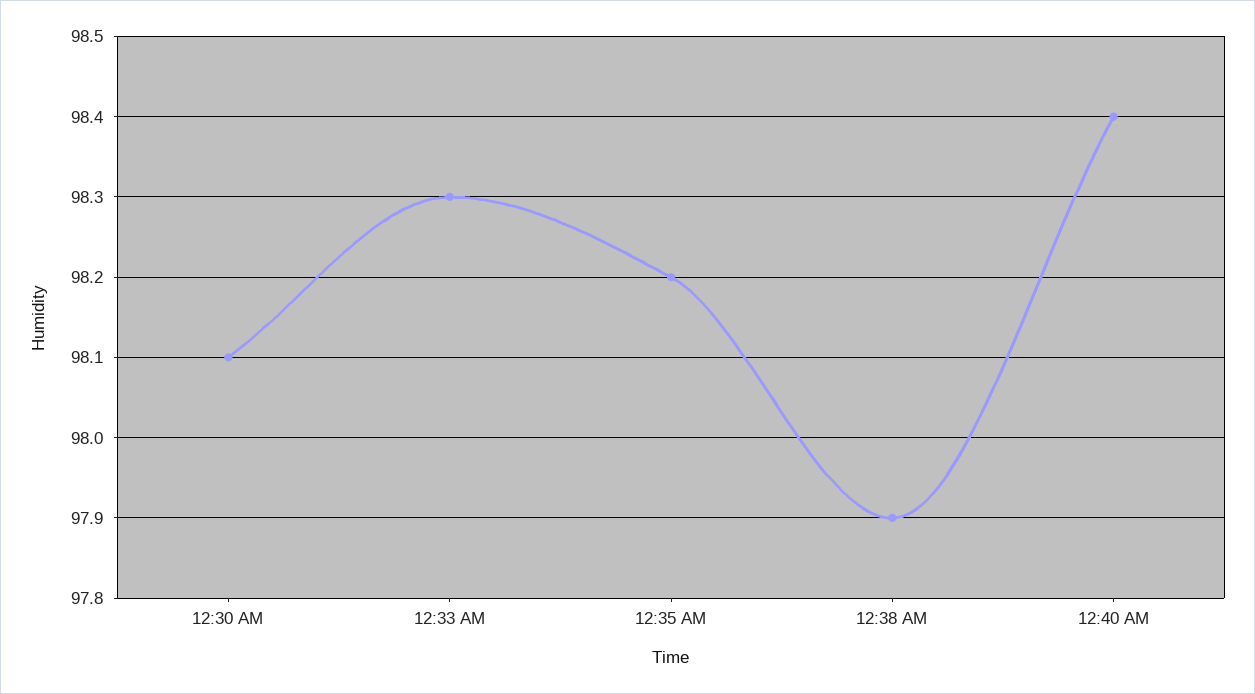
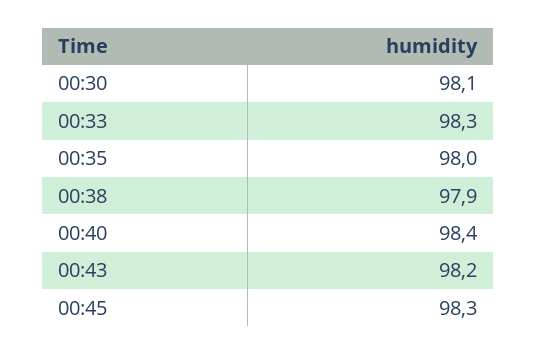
12:35 AM: 98.2 -> 98
00:43: none -> 98.2
00:45: none -> 98.3

